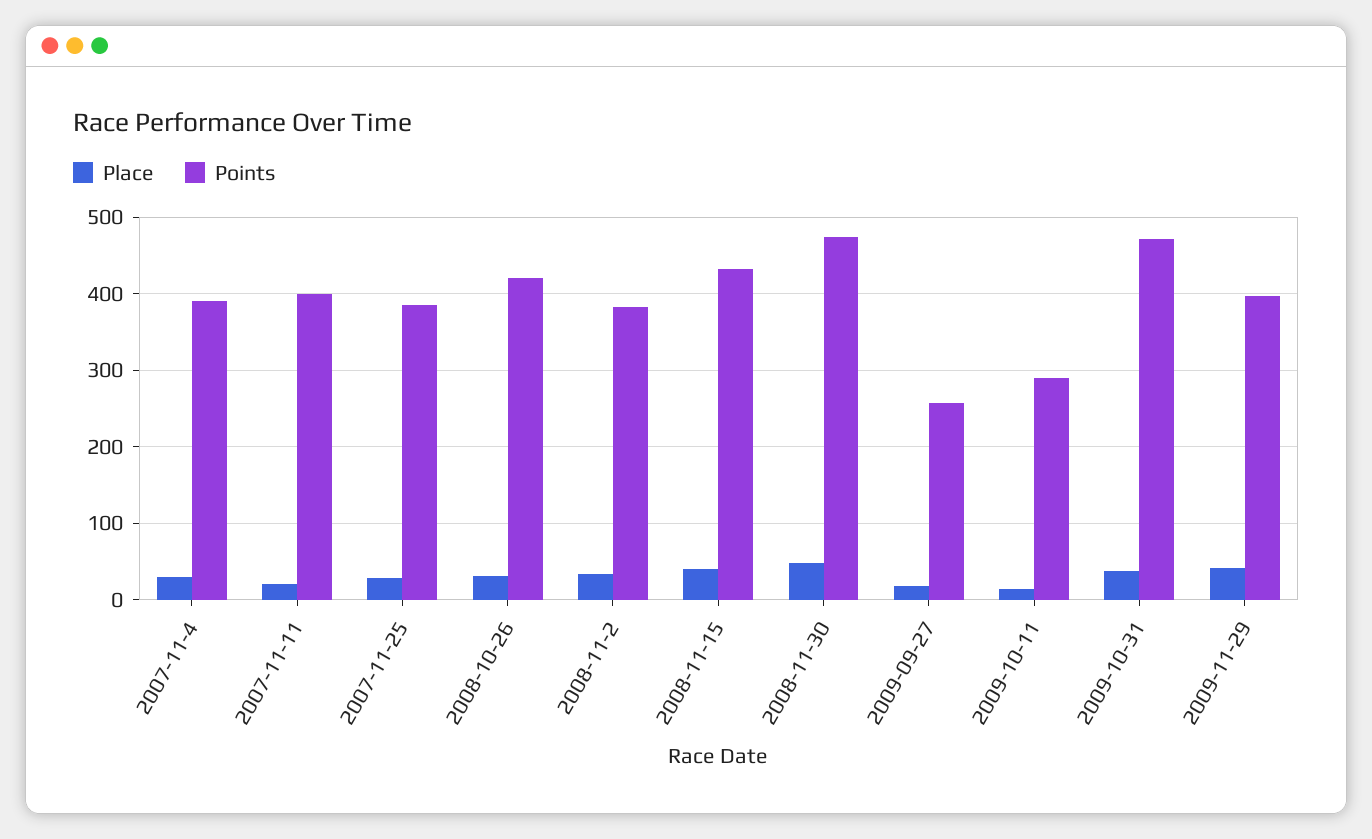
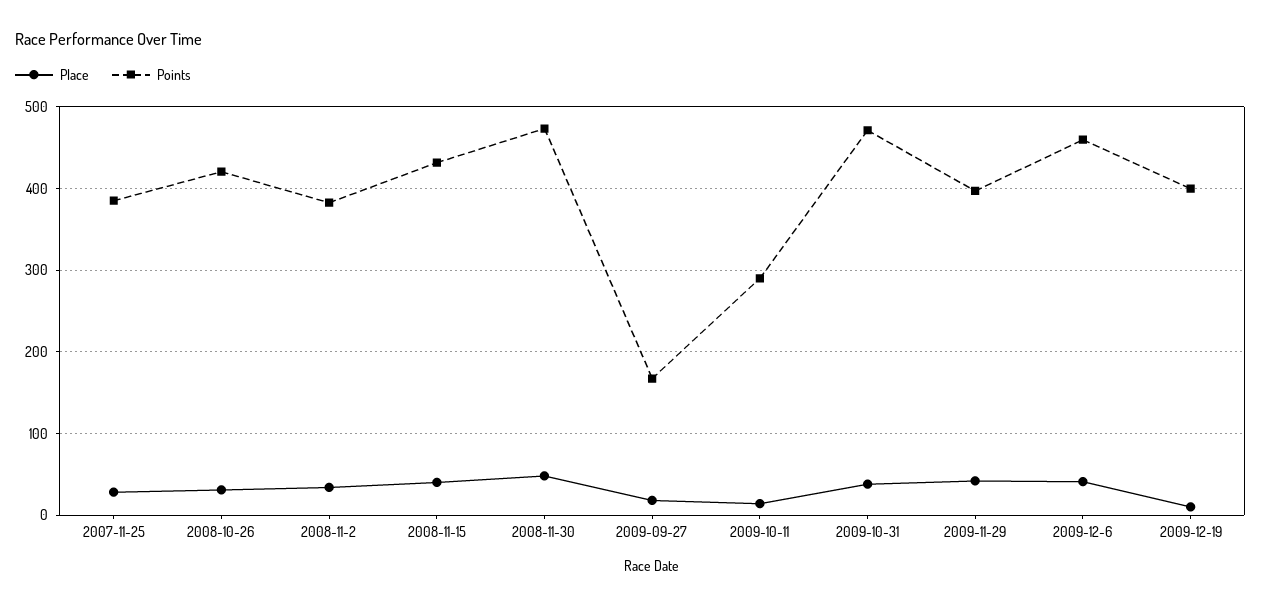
Place, 2007-11-4: 30 -> none
Points, 2007-11-4: 390 -> none
Place, 2007-11-11: 20 -> none
Points, 2007-11-11: 400 -> none
Points, 2009-09-27: 260 -> 170
Place, 2009-12-6: none -> 40
Points, 2009-12-6: none -> 460
Place, 2009-12-19: none -> 10
Points, 2009-12-19: none -> 400

